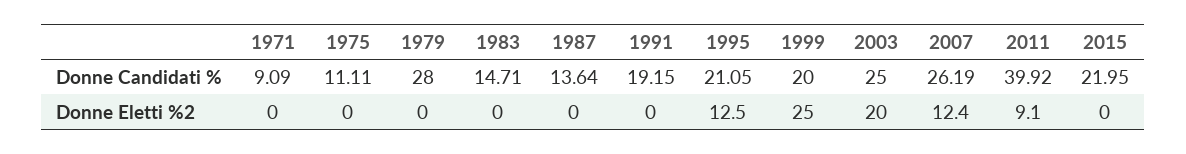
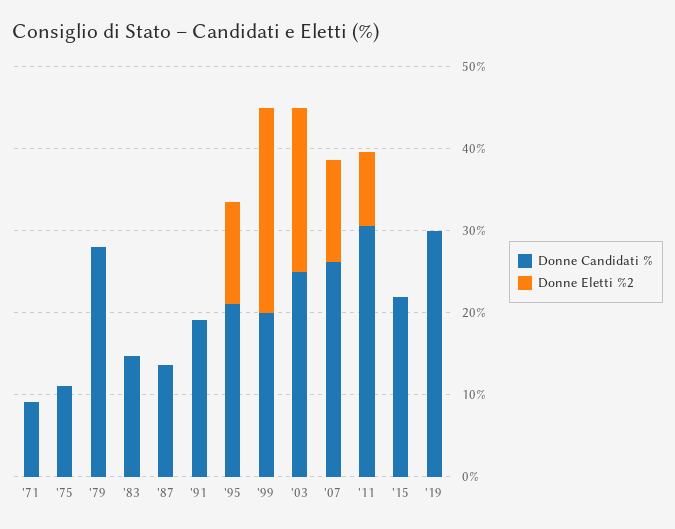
Donne Candidati %, 2011: 39.92 -> 30
Donne Candidati %, '19: none -> 30
Donne Eletti %2, '19: none -> 0

